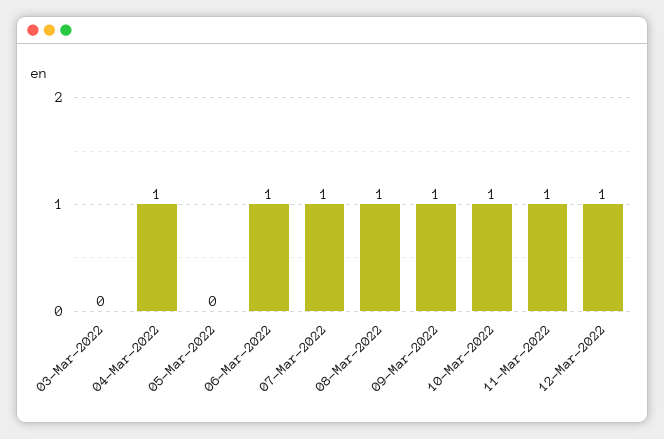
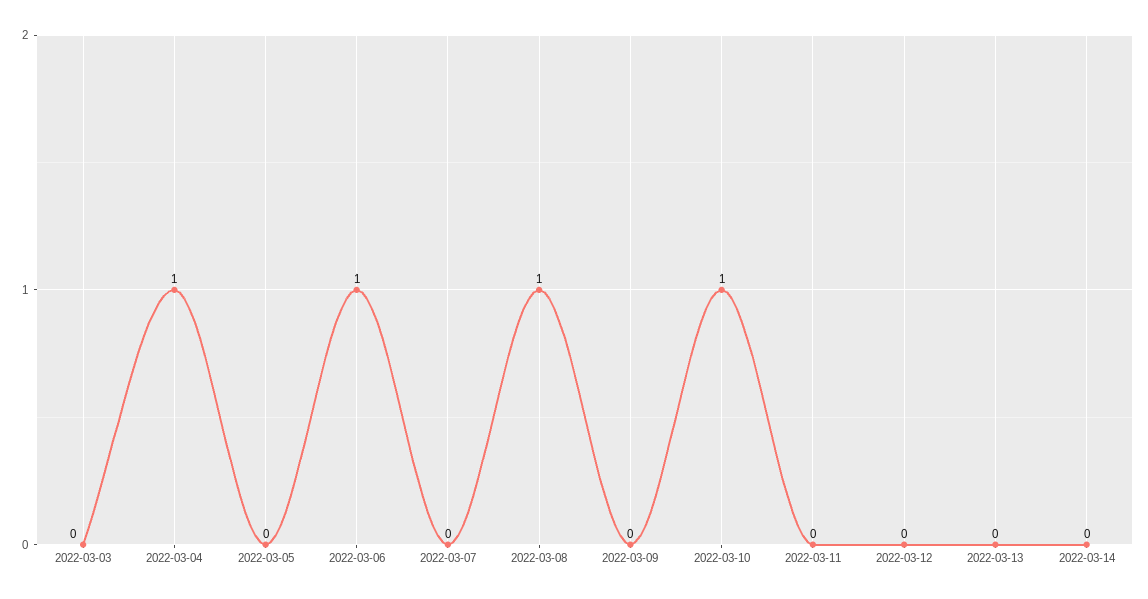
07-Mar-2022: 1 -> 0
09-Mar-2022: 1 -> 0
11-Mar-2022: 1 -> 0
12-Mar-2022: 1 -> 0
2022-03-13: none -> 0
2022-03-14: none -> 0

